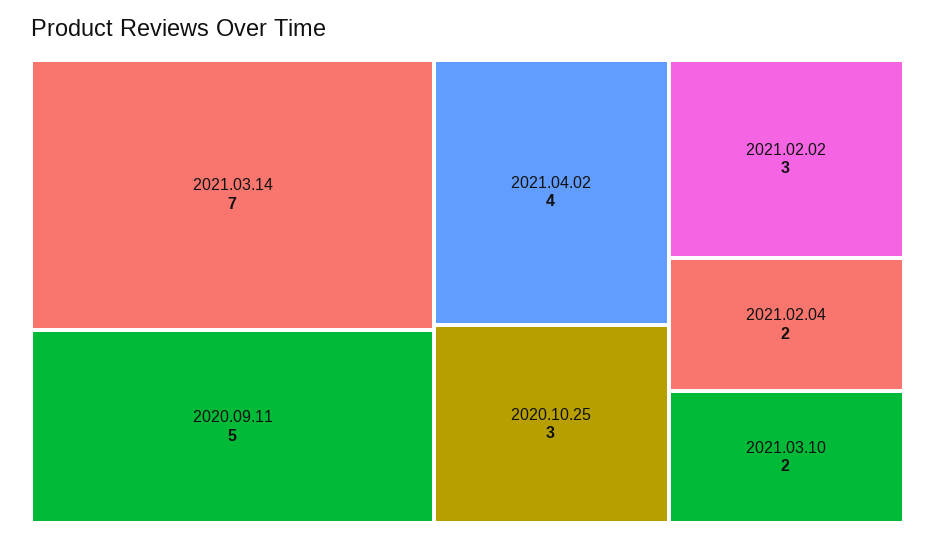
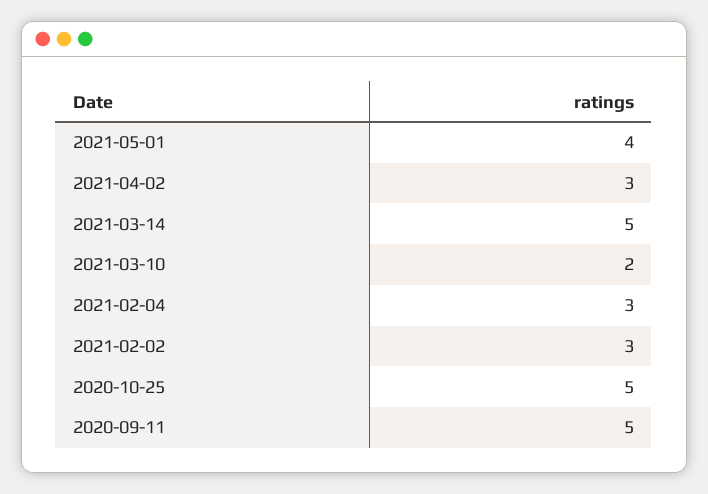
2021.03.14: 7 -> 5
2021.04.02: 4 -> 3
2020.10.25: 3 -> 5
2021.02.04: 2 -> 3
2021-05-01: none -> 4

